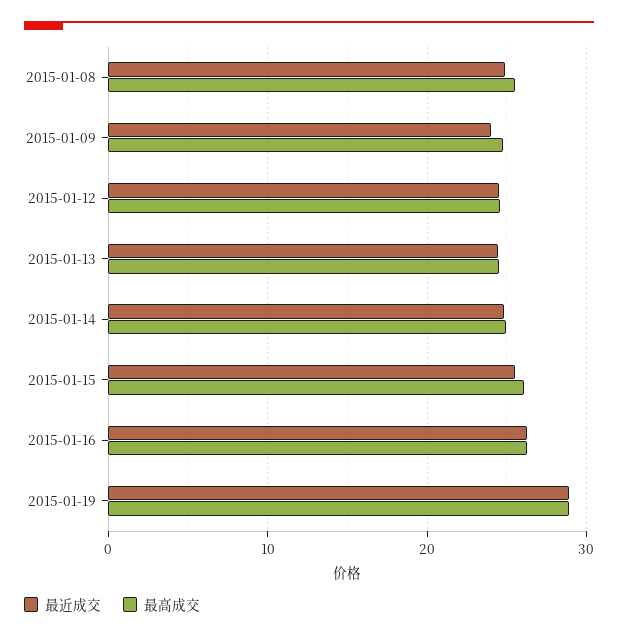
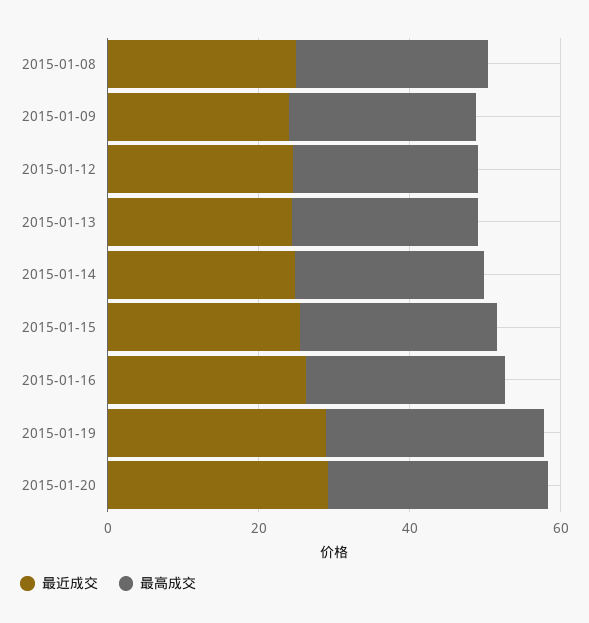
最近成交, 2015-01-20: none -> 30
最高成交, 2015-01-20: none -> 30

